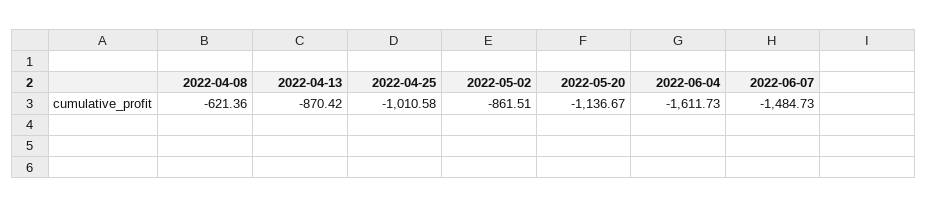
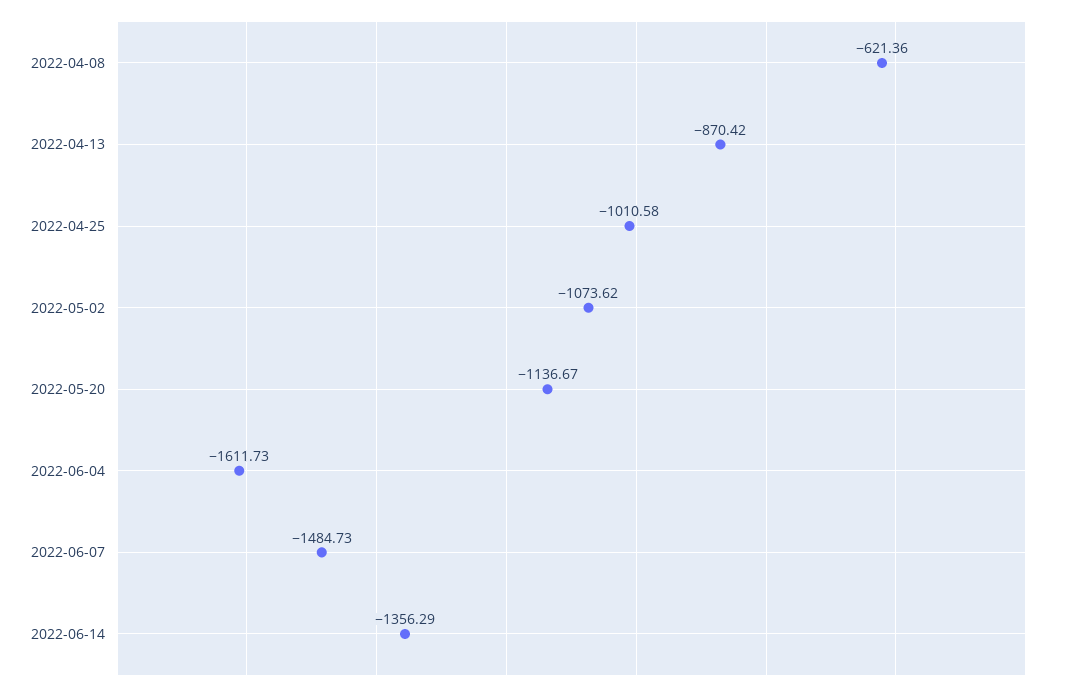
2022-05-02: -861.51 -> -1073.62
2022-06-14: none -> -1356.29

